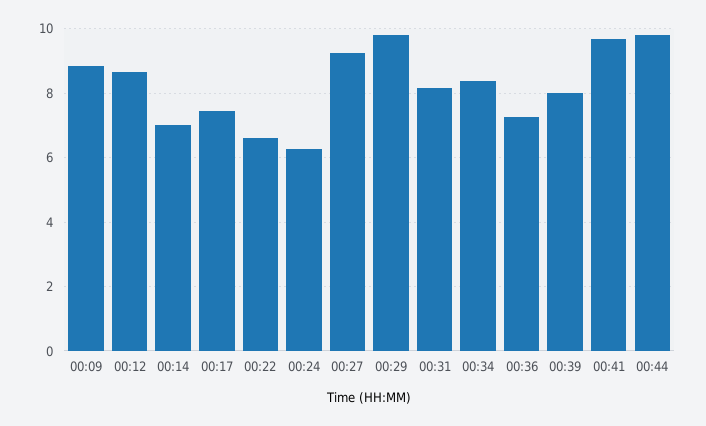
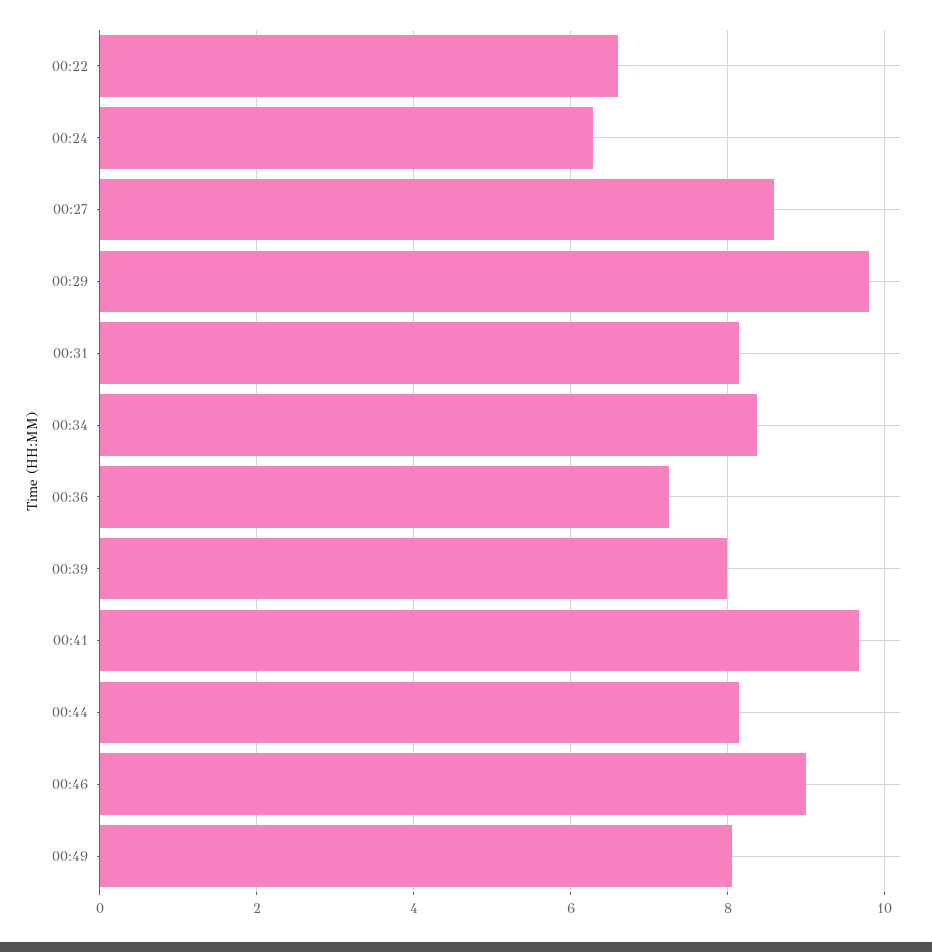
00:09: 8.8 -> none
00:12: 8.6 -> none
00:14: 7 -> none
00:17: 7.4 -> none
00:27: 9.2 -> 8.6
00:44: 9.8 -> 8.2
00:46: none -> 9
00:49: none -> 8

